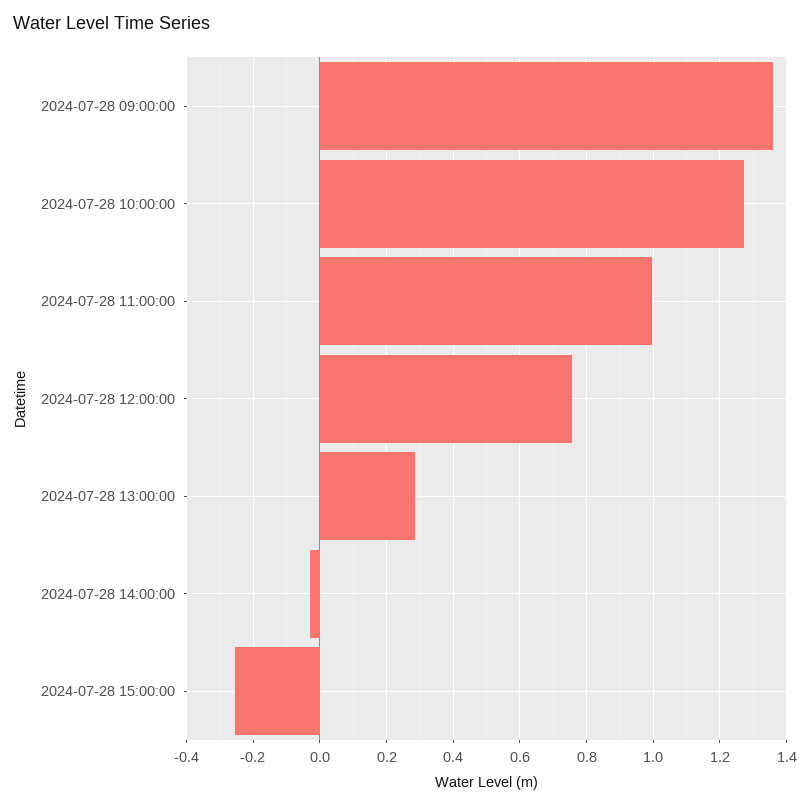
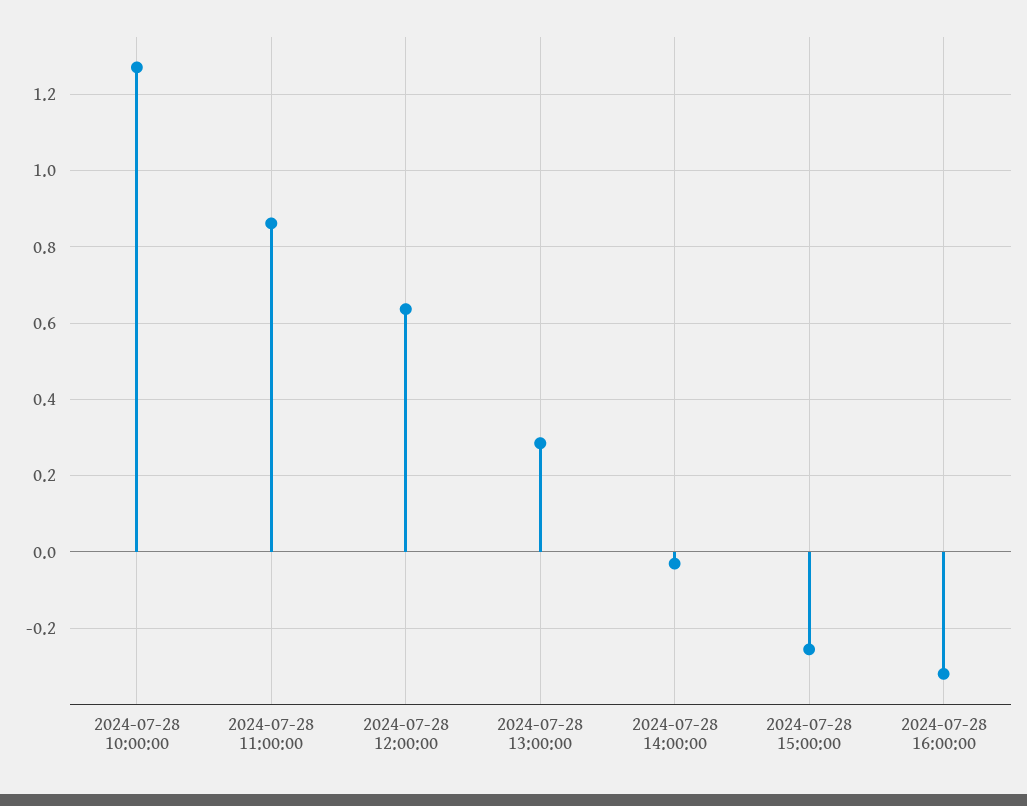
2024-07-28 09:00:00: 1.36 -> none
2024-07-28 11:00:00: 1 -> 0.86
2024-07-28 12:00:00: 0.76 -> 0.64
2024-07-28 16:00:00: none -> -0.32

